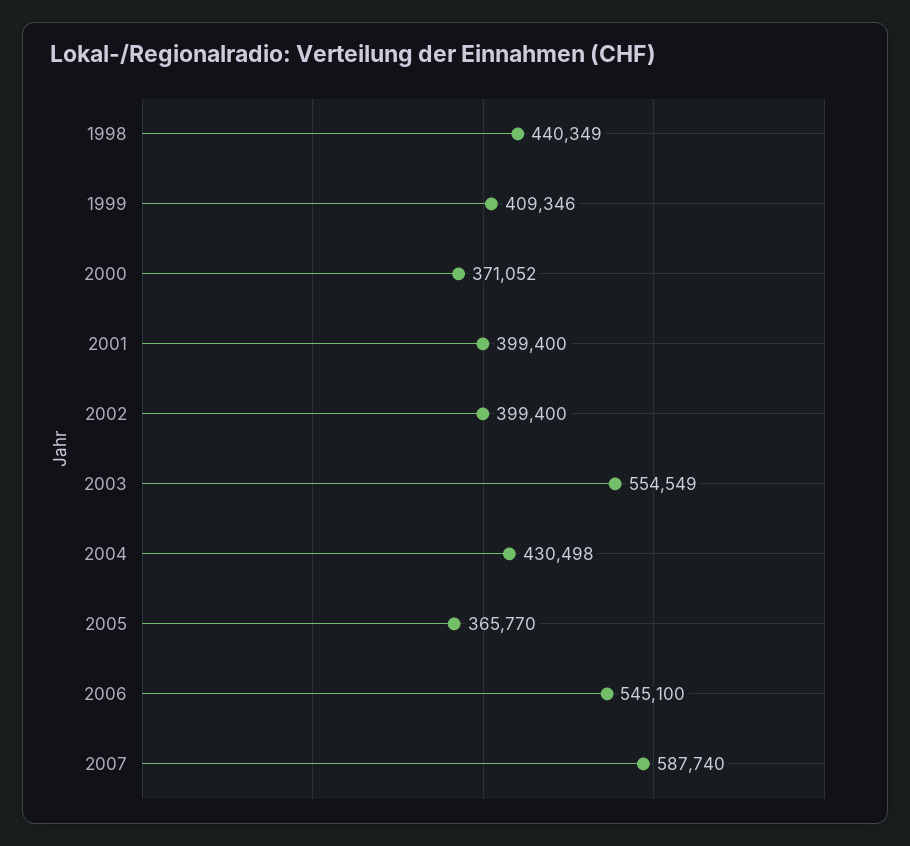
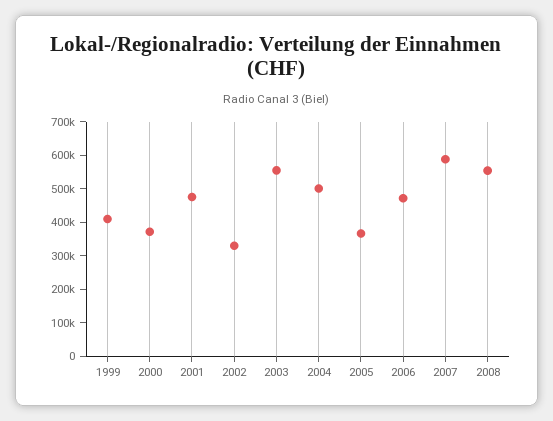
1998: 440349 -> none
2001: 399400 -> 475000
2002: 399400 -> 325000
2004: 430498 -> 500000
2006: 545100 -> 475000
2008: none -> 550000

